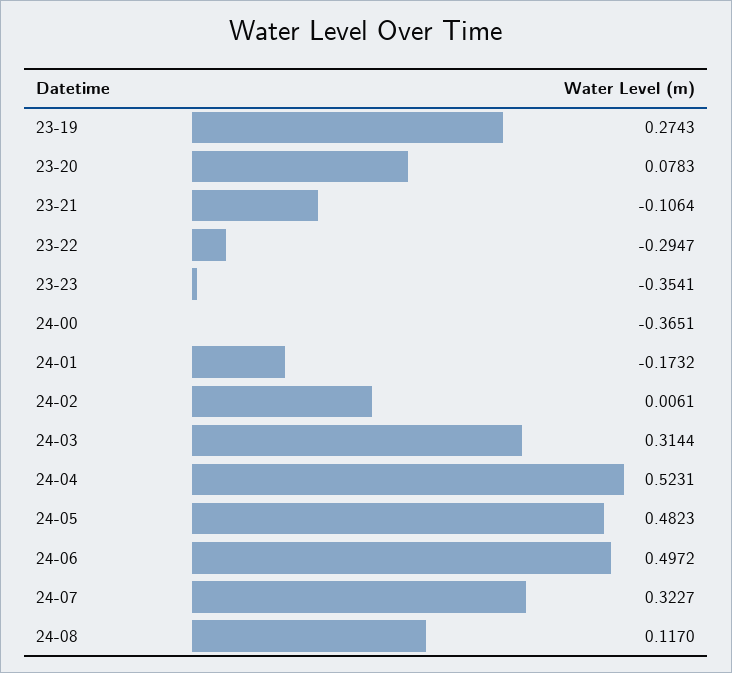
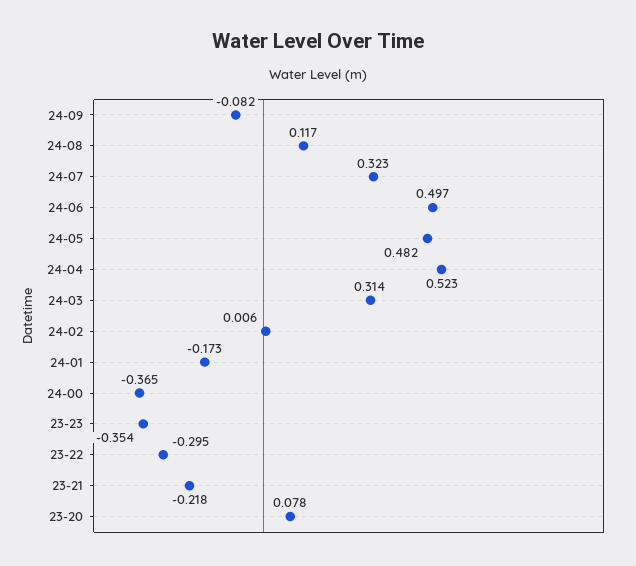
23-19: 0.2743 -> none
23-21: -0.1064 -> -0.218
24-09: none -> -0.082

